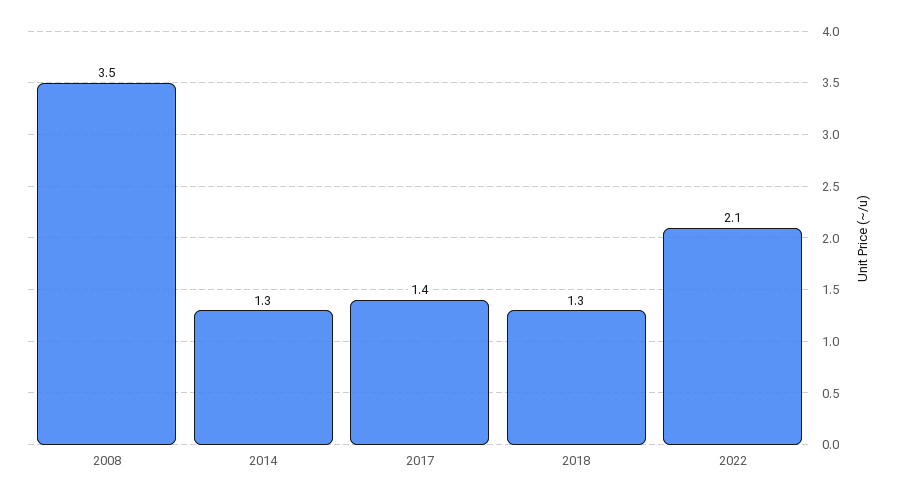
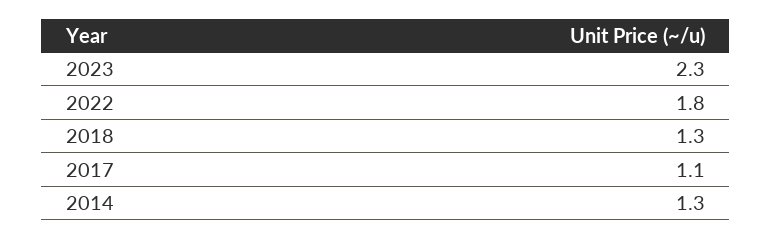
2008: 3.5 -> none
2017: 1.4 -> 1.1
2022: 2.1 -> 1.8
2023: none -> 2.3

